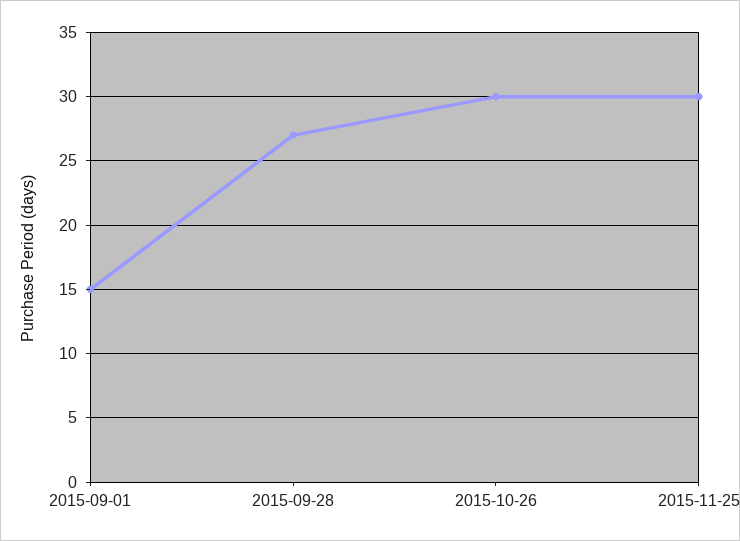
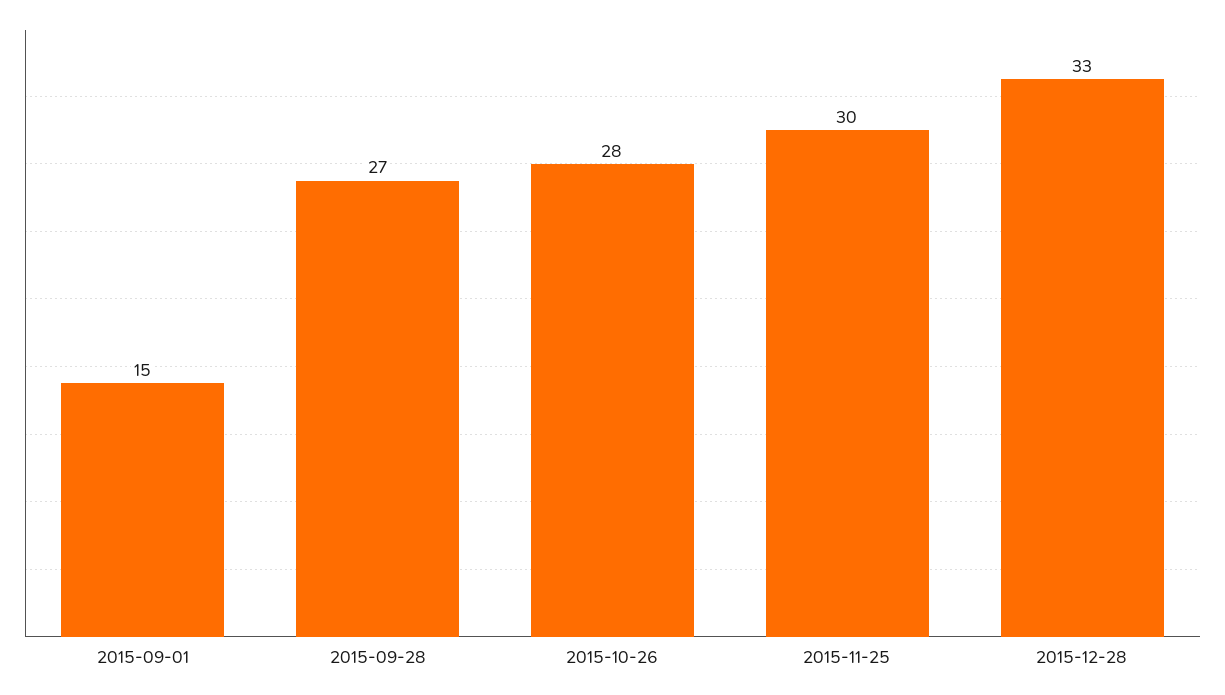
2015-10-26: 30 -> 28
2015-12-28: none -> 33

